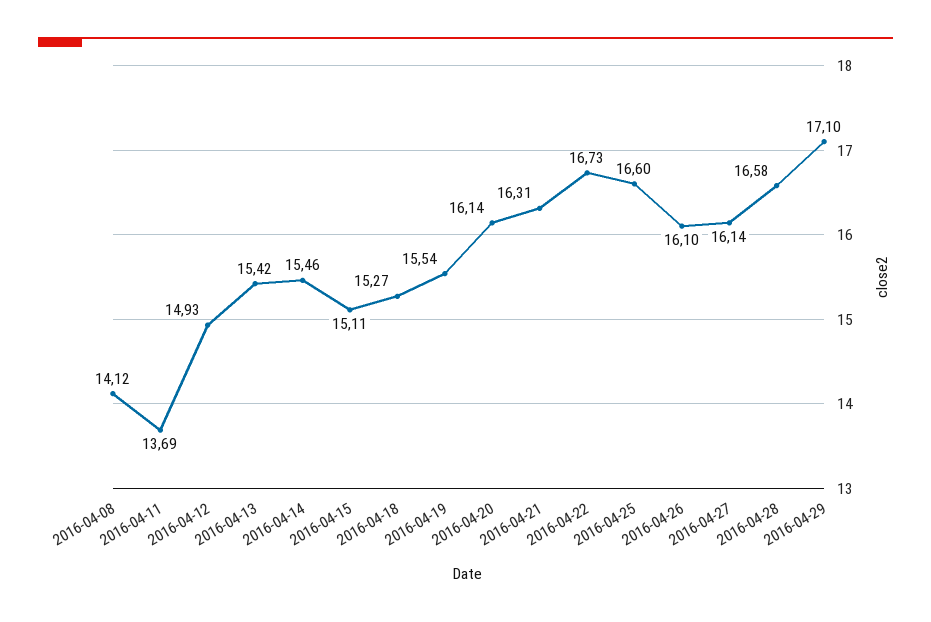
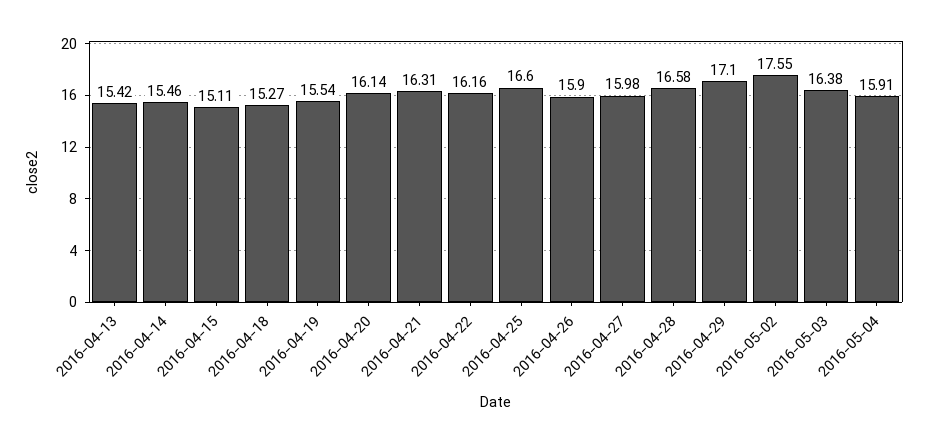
2016-04-08: 14.12 -> none
2016-04-11: 13.69 -> none
2016-04-12: 14.93 -> none
2016-04-22: 16.73 -> 16.16
2016-04-26: 16.1 -> 15.9
2016-04-27: 16.14 -> 15.98
2016-05-02: none -> 17.55
2016-05-03: none -> 16.38
2016-05-04: none -> 15.91

